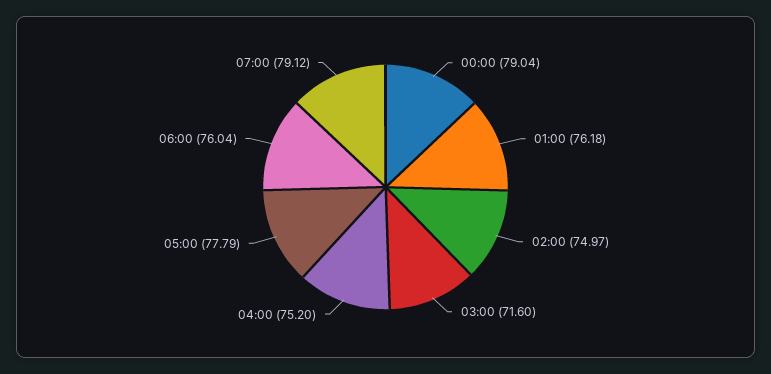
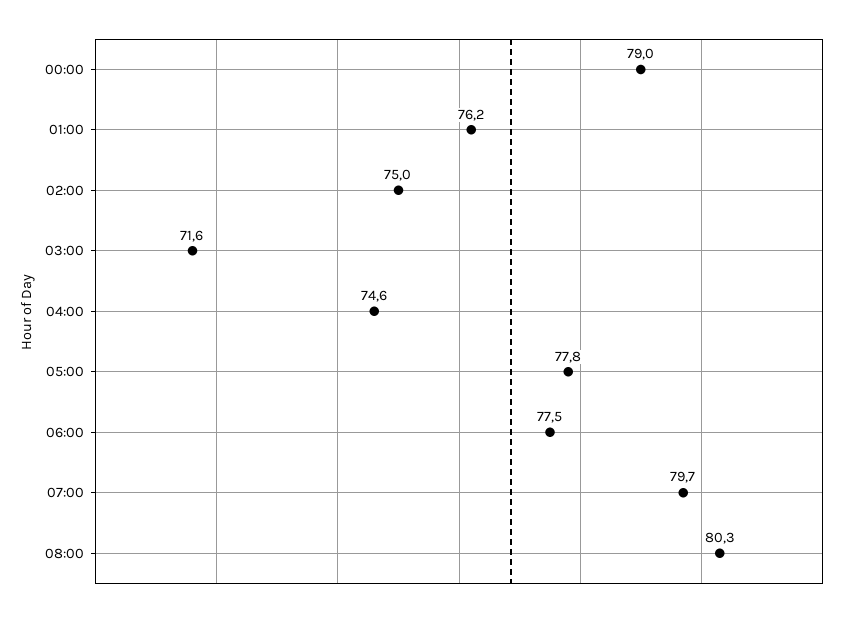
04:00: 75.2 -> 74.6
06:00: 76.04 -> 77.5
07:00: 79.12 -> 79.7
08:00: none -> 80.3

